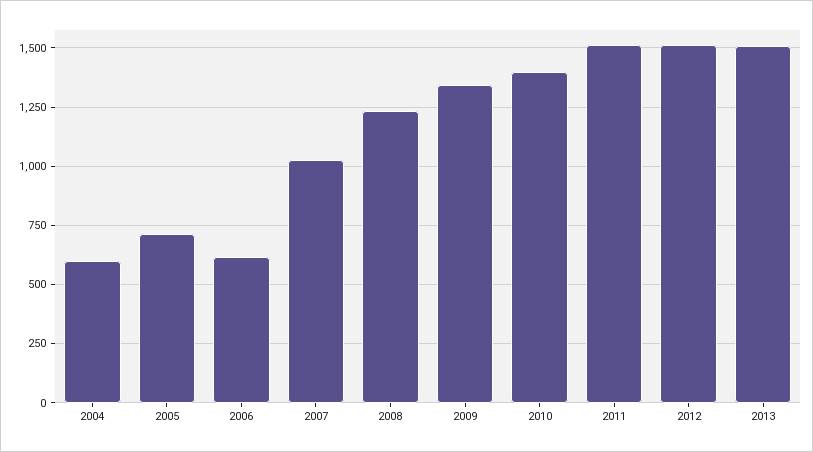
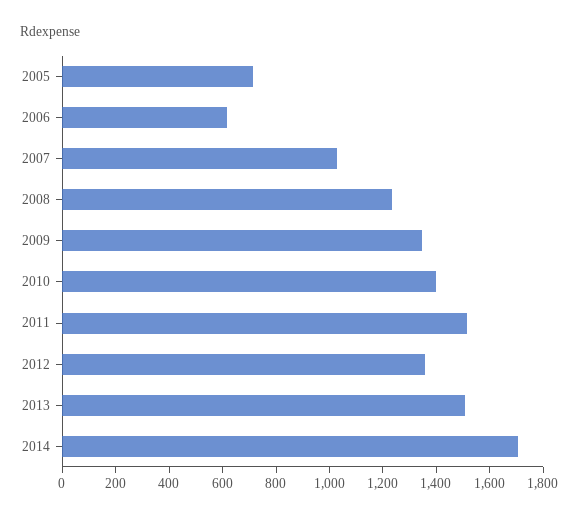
2004: 600 -> none
2012: 1500 -> 1350
2014: none -> 1700

